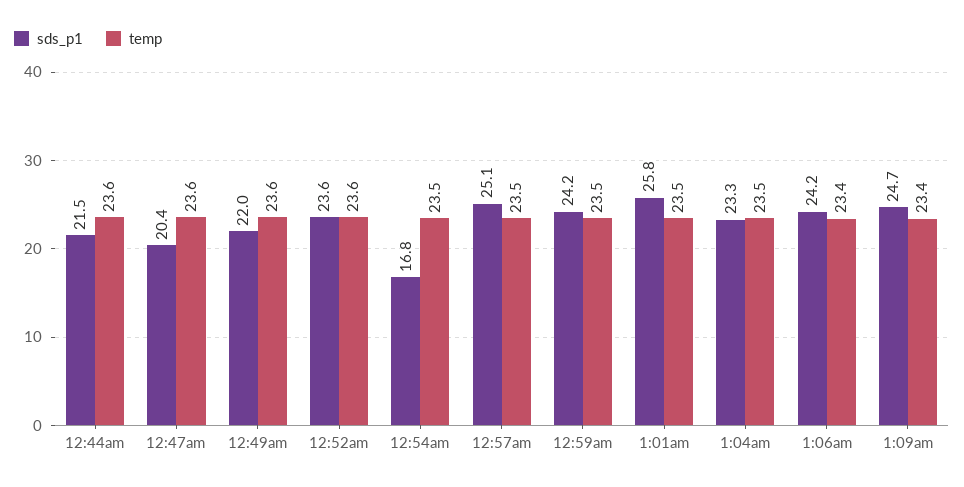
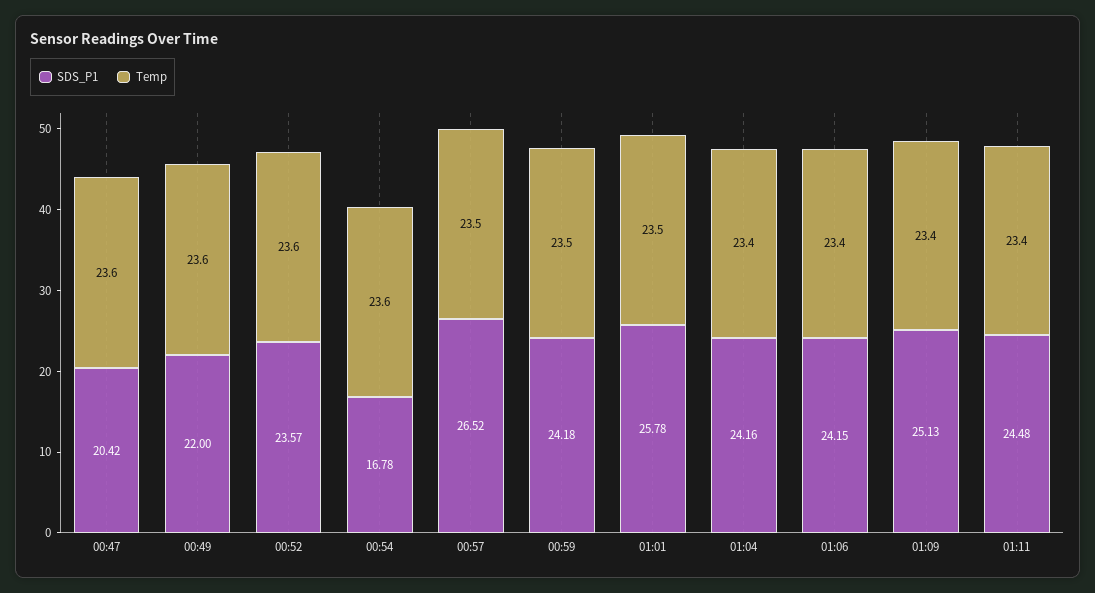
sds_p1, 12:44am: 21.5 -> none
temp, 12:44am: 23.6 -> none
temp, 12:54am: 23.5 -> 23.6
sds_p1, 12:57am: 25.1 -> 26.52
sds_p1, 1:04am: 23.3 -> 24.16
temp, 1:04am: 23.5 -> 23.4
sds_p1, 1:09am: 24.7 -> 25.13
sds_p1, 01:11: none -> 24.48
temp, 01:11: none -> 23.4

